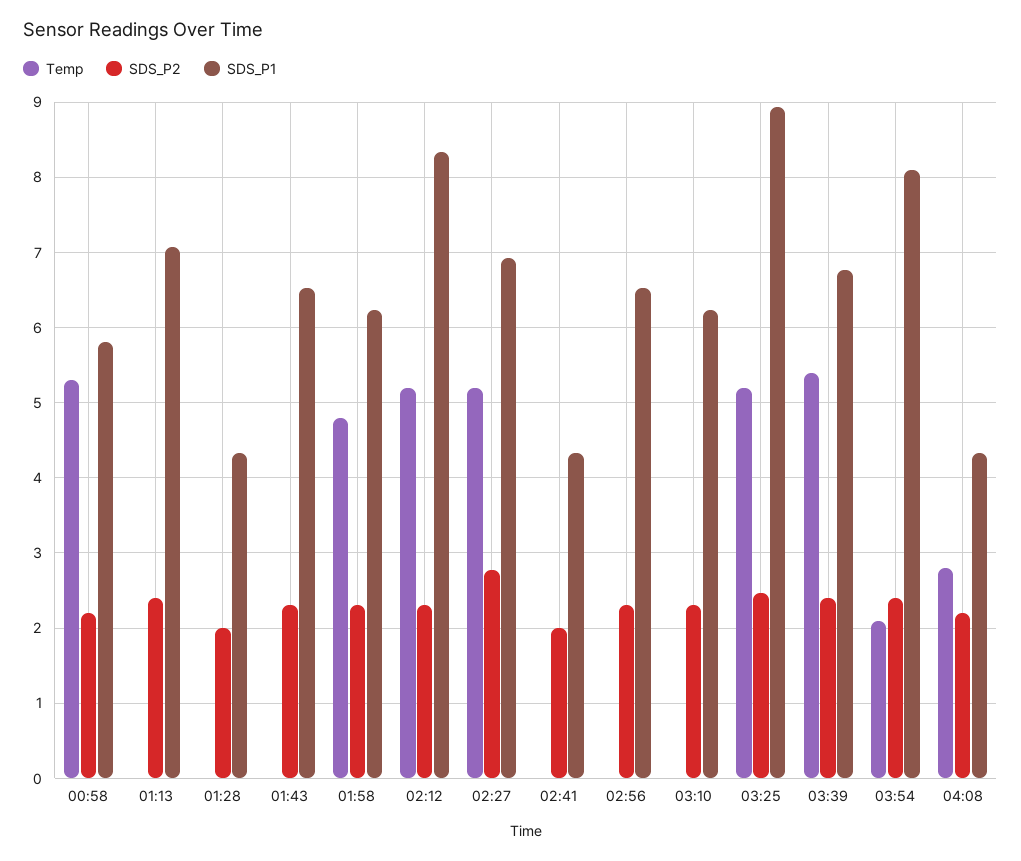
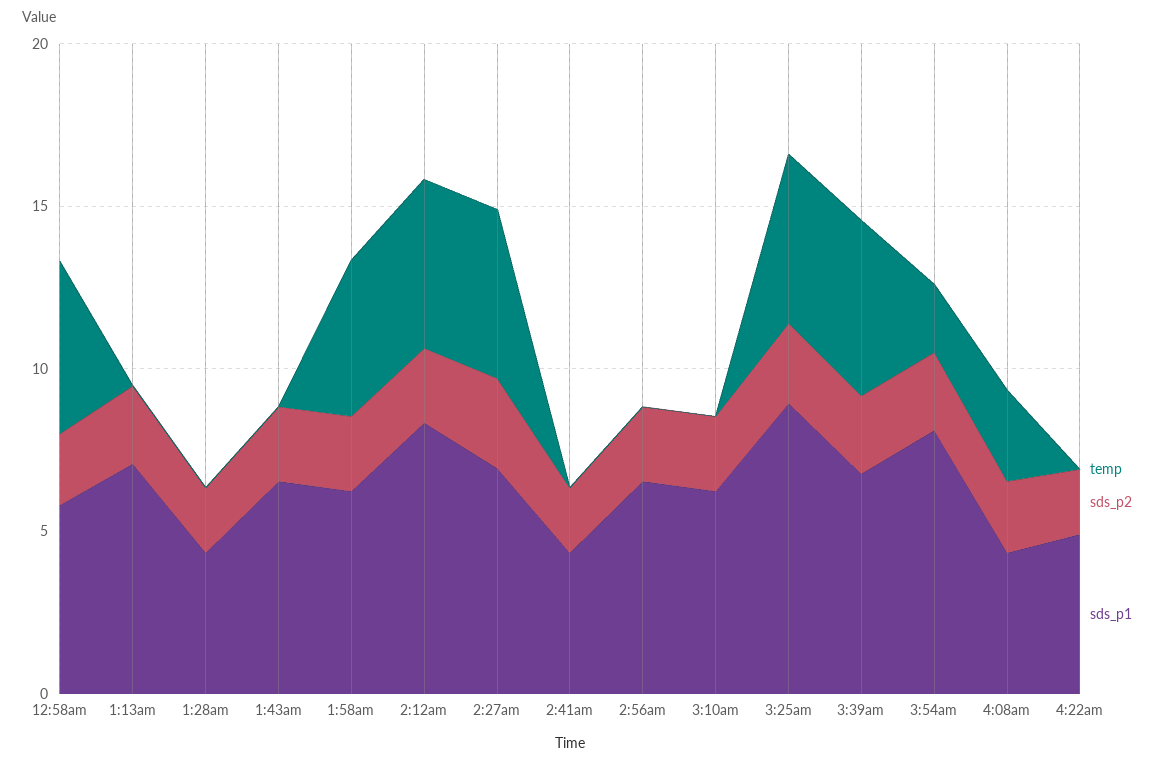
Temp, 4:22am: none -> 0
SDS_P2, 4:22am: none -> 2
SDS_P1, 4:22am: none -> 5

